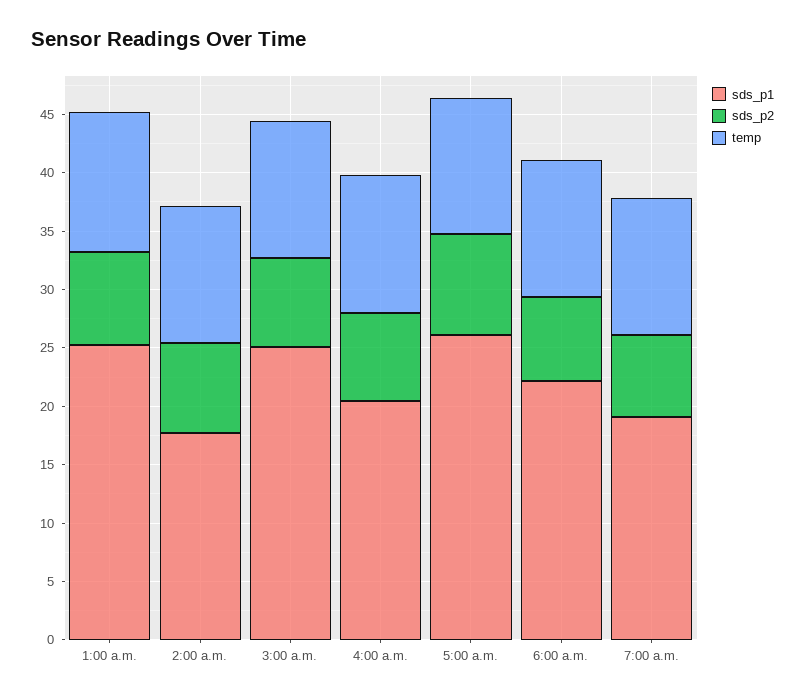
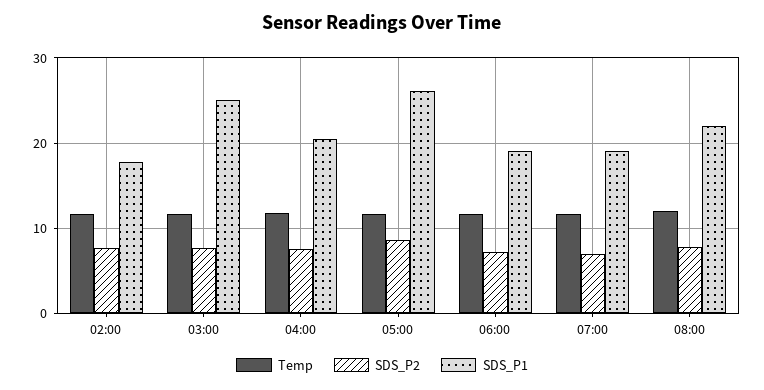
sds_p1, 1:00 a.m.: 25 -> none
sds_p2, 1:00 a.m.: 8 -> none
temp, 1:00 a.m.: 12 -> none
sds_p1, 6:00 a.m.: 22 -> 19
temp, 08:00: none -> 12
sds_p2, 08:00: none -> 8
sds_p1, 08:00: none -> 22

